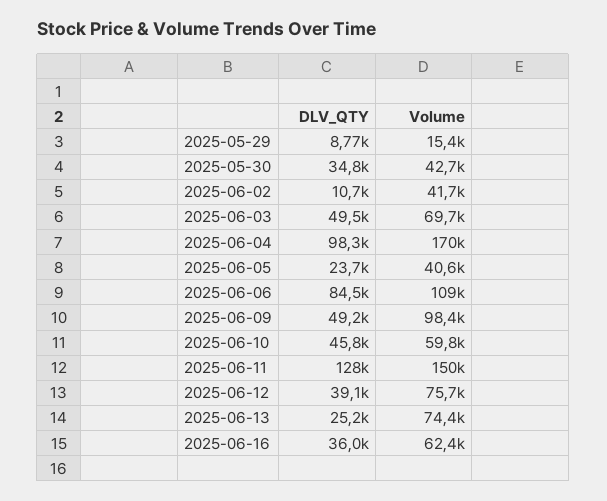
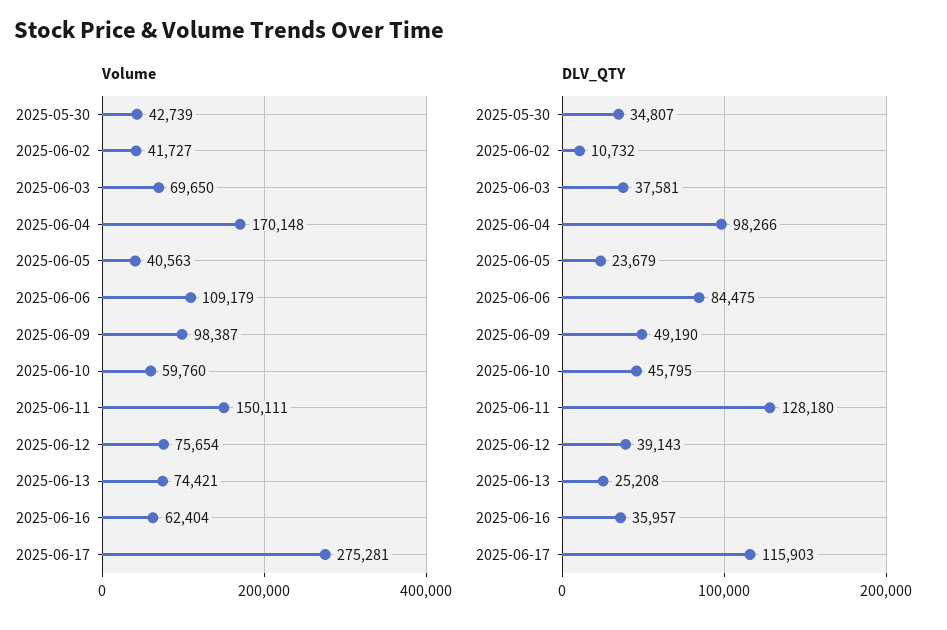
DLV_QTY, 2025-05-29: 8770 -> none
Volume, 2025-05-29: 15400 -> none
DLV_QTY, 2025-06-03: 49500 -> 37581
Volume, 2025-06-17: none -> 275281
DLV_QTY, 2025-06-17: none -> 115903

